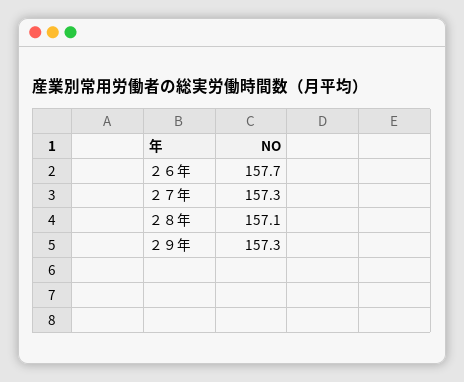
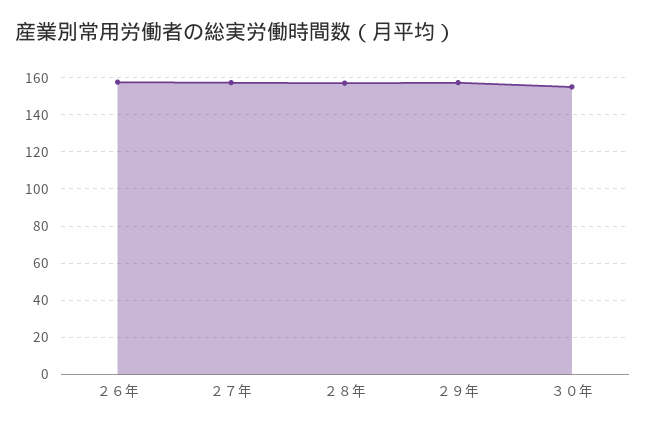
３０年: none -> 155

